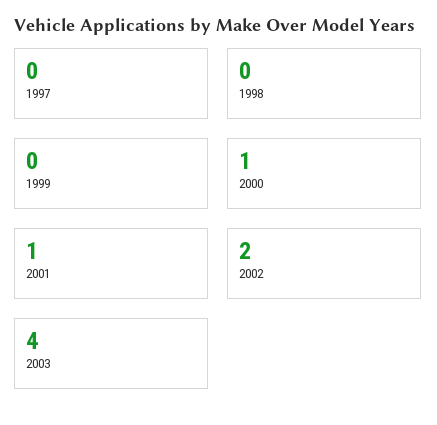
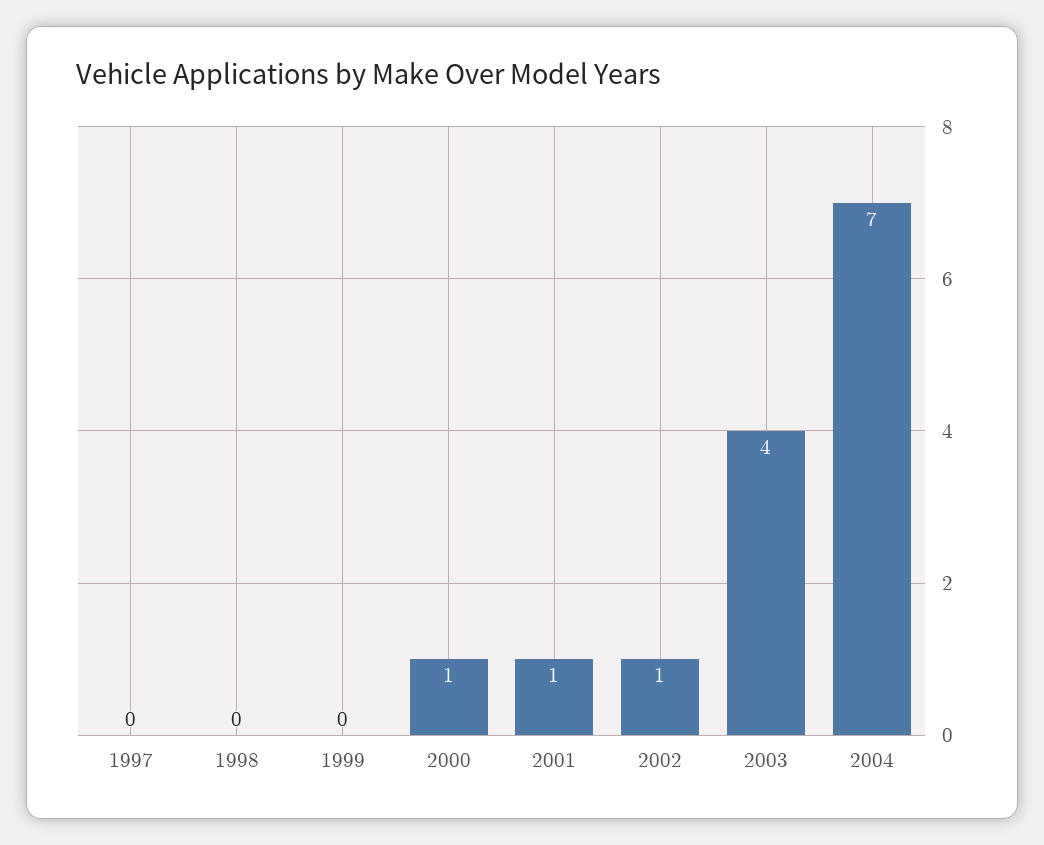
2002: 2 -> 1
2004: none -> 7

